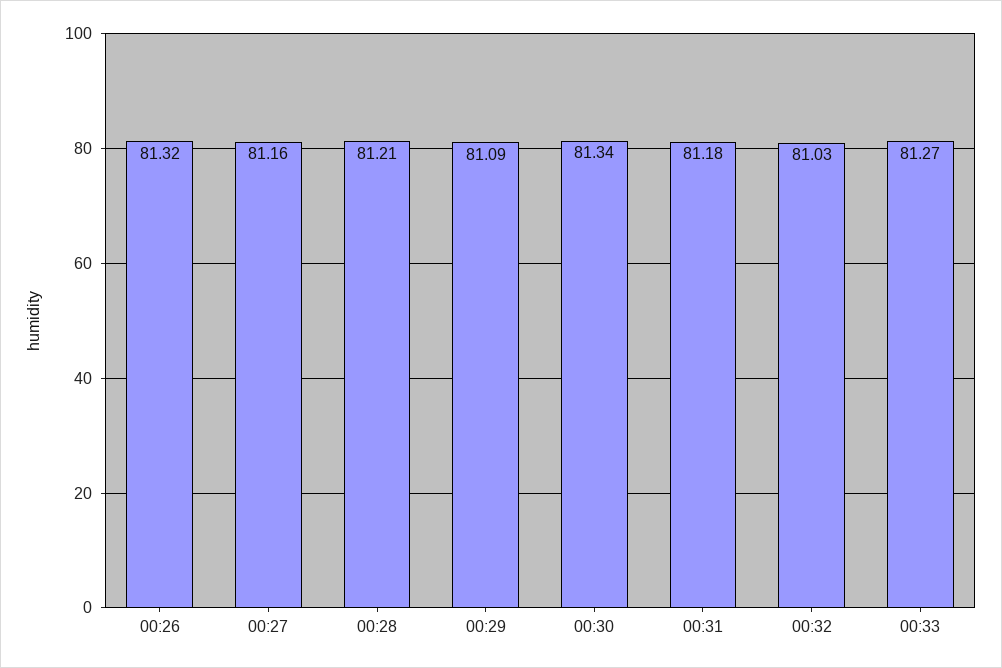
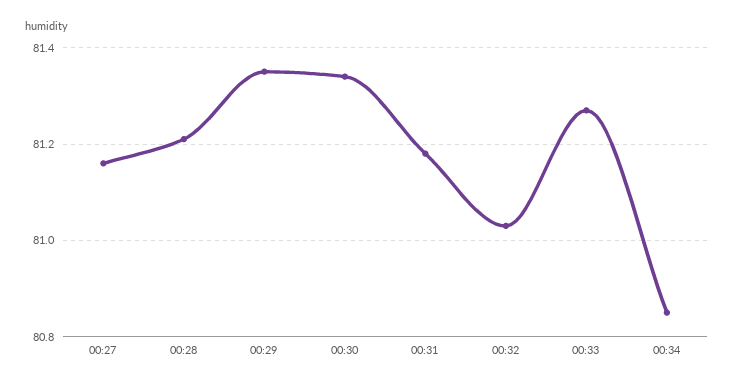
00:26: 81.32 -> none
00:29: 81.09 -> 81.35
00:34: none -> 80.85

